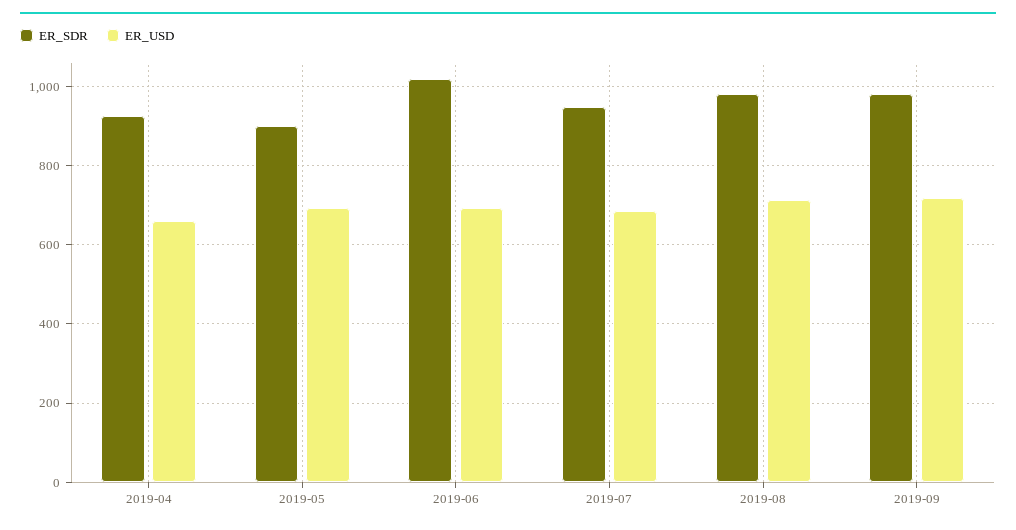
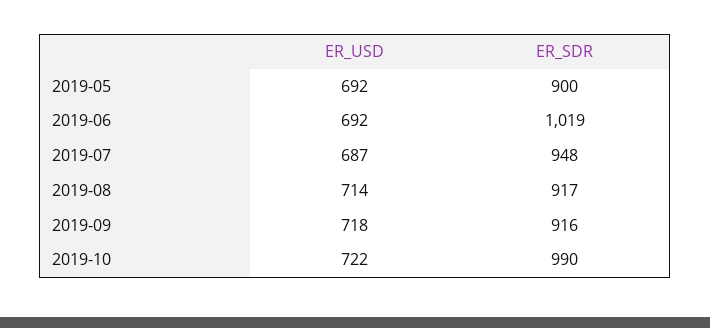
ER_SDR, 2019-04: 920 -> none
ER_USD, 2019-04: 660 -> none
ER_SDR, 2019-08: 980 -> 917
ER_SDR, 2019-09: 980 -> 916
ER_USD, 2019-10: none -> 722
ER_SDR, 2019-10: none -> 990

